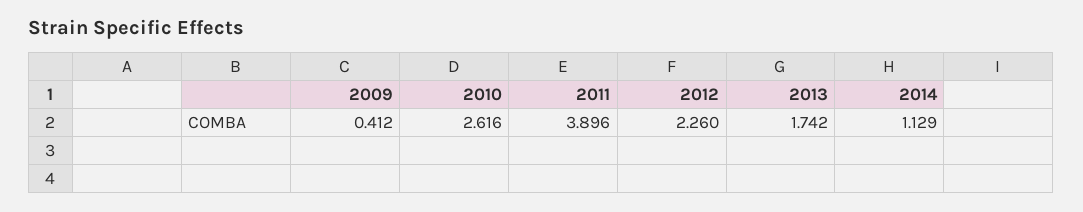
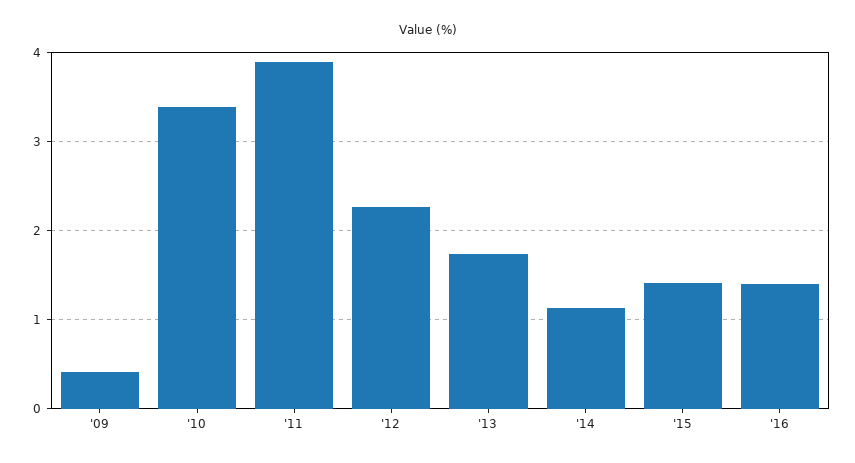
2010: 2.616 -> 3.4
'15: none -> 1.4
'16: none -> 1.4

